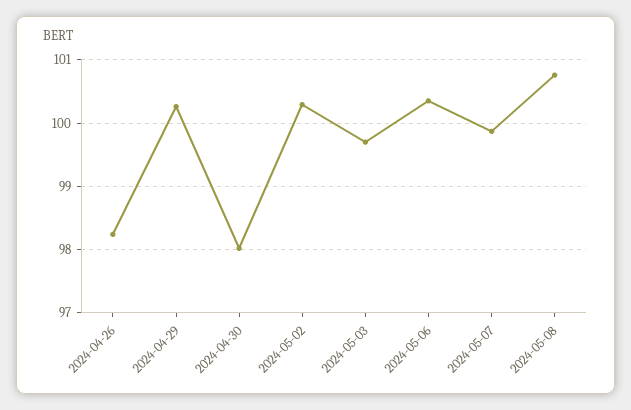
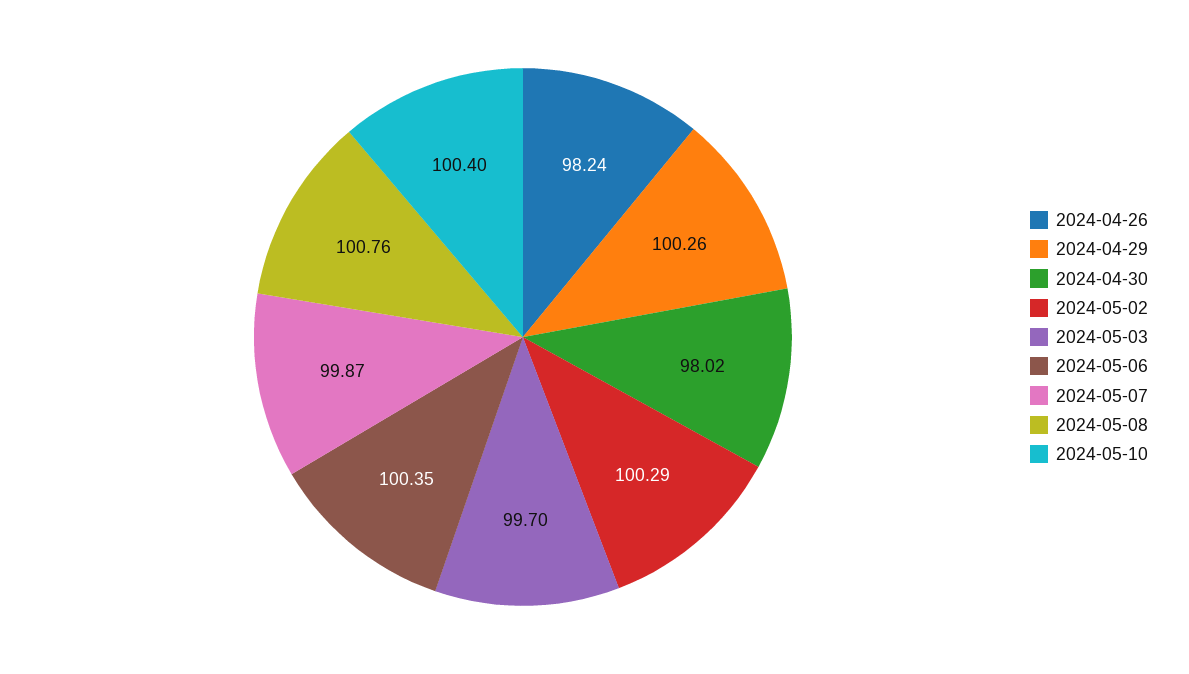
2024-05-10: none -> 100.4

